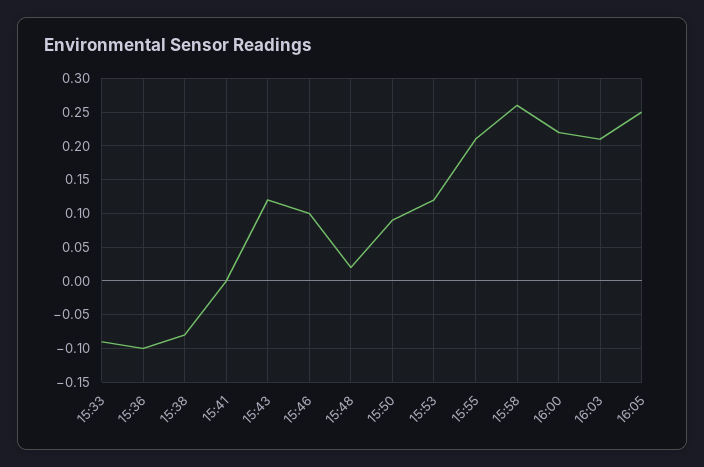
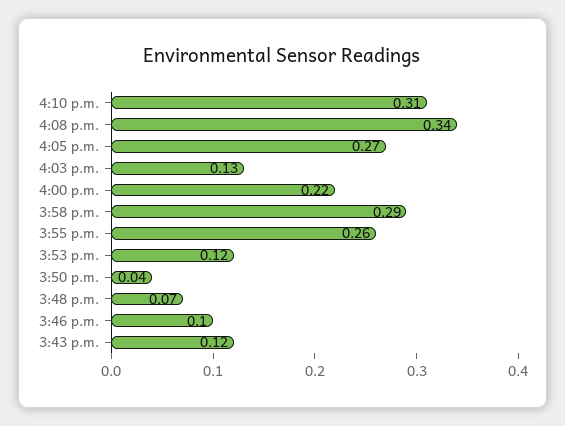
15:33: -0.09 -> none
15:36: -0.1 -> none
15:38: -0.08 -> none
15:41: 0 -> none
15:48: 0.02 -> 0.07
15:50: 0.09 -> 0.04
15:55: 0.21 -> 0.26
15:58: 0.26 -> 0.29
16:03: 0.21 -> 0.13
16:05: 0.25 -> 0.27
4:10 p.m.: none -> 0.31
4:08 p.m.: none -> 0.34

